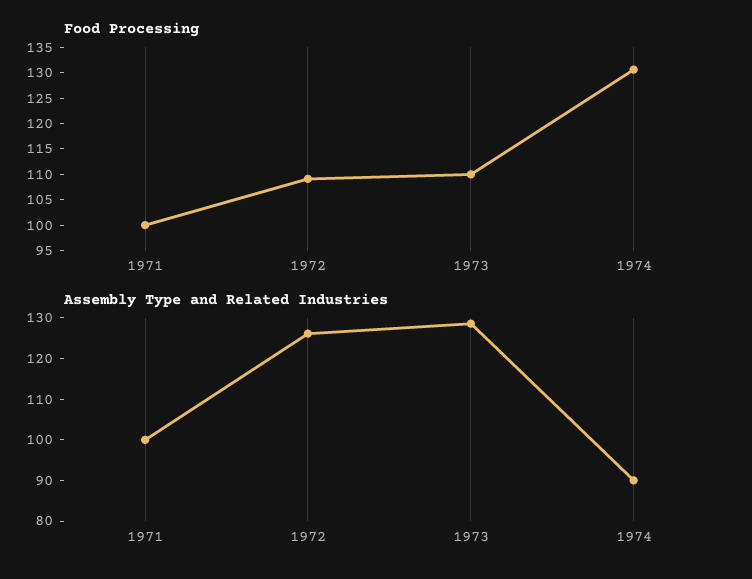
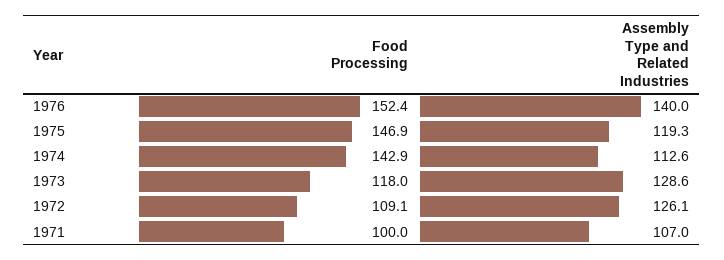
Food Processing, 1973: 110 -> 118
Food Processing, 1974: 130 -> 142.9
Assembly Type and Related Industries, 1971: 100 -> 107
Assembly Type and Related Industries, 1974: 90 -> 112.6
Food Processing, 1976: none -> 152.4
Assembly Type and Related Industries, 1976: none -> 140
Food Processing, 1975: none -> 146.9
Assembly Type and Related Industries, 1975: none -> 119.3

